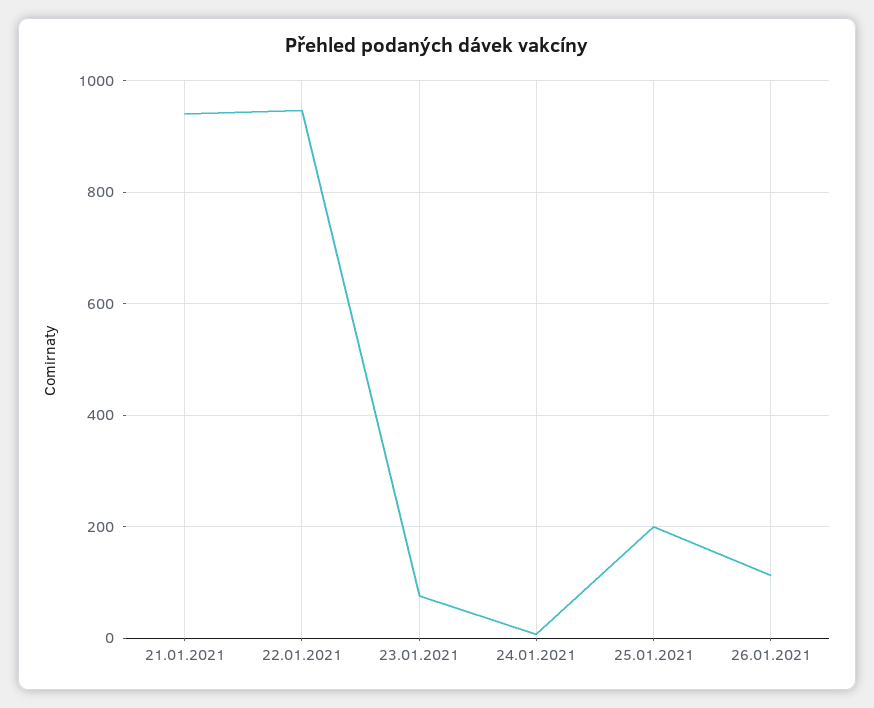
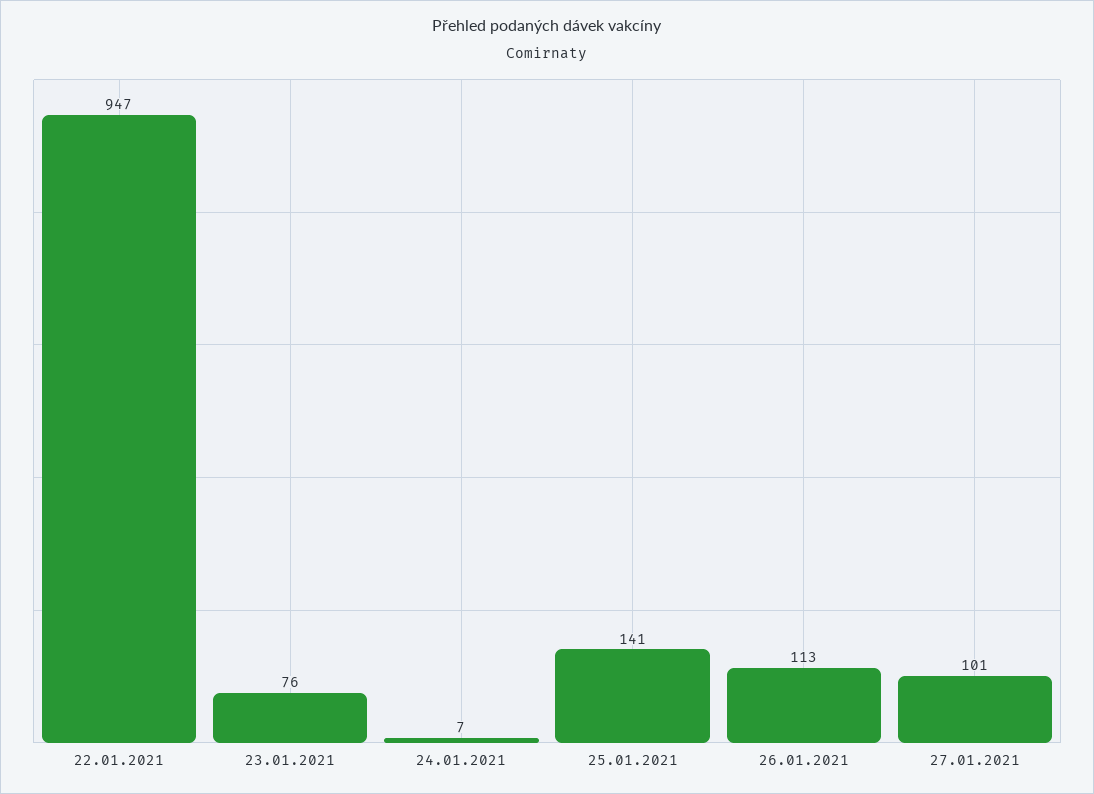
21.01.2021: 940 -> none
25.01.2021: 200 -> 141
27.01.2021: none -> 101

